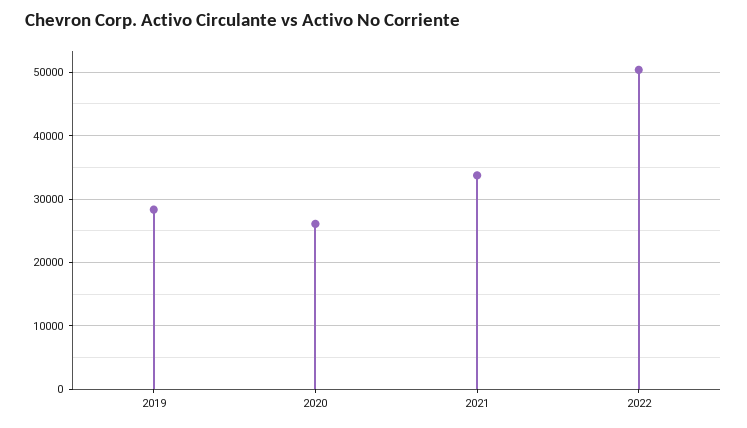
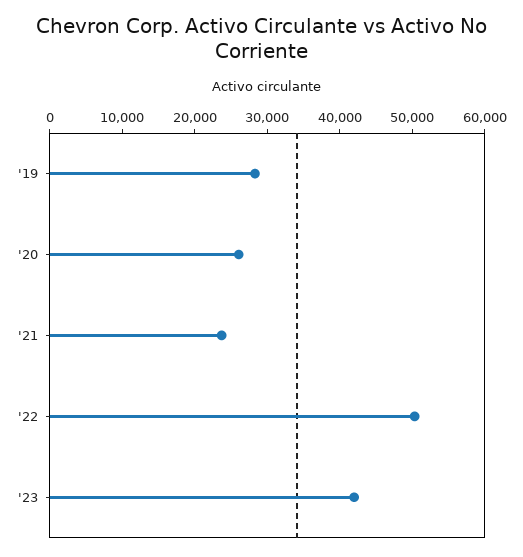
2021: 34000 -> 24000
'23: none -> 42000

